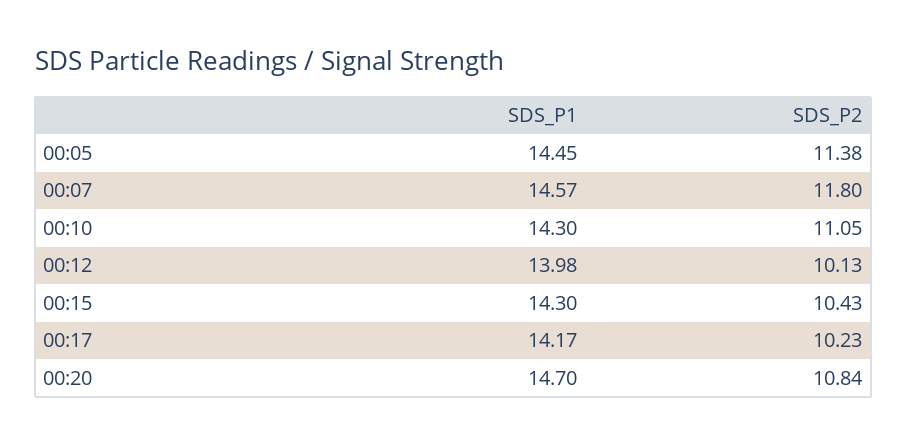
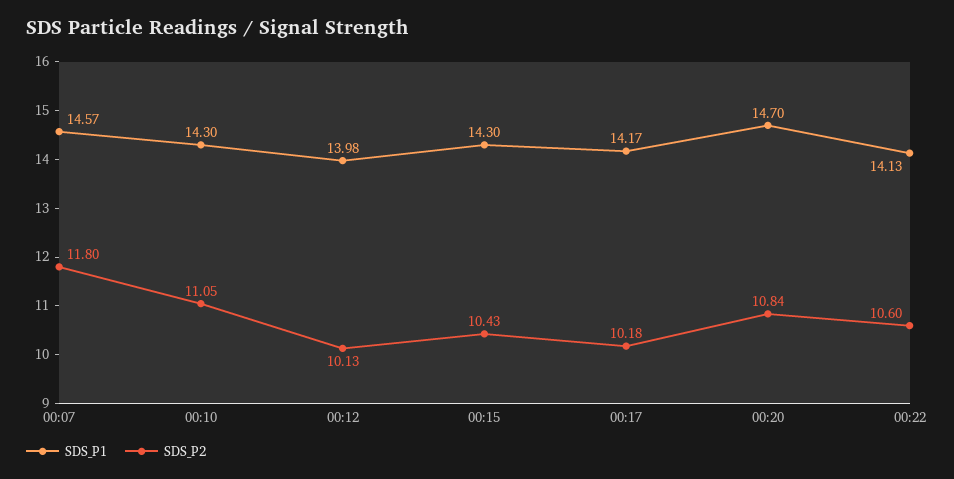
SDS_P1, 00:05: 14.45 -> none
SDS_P2, 00:05: 11.38 -> none
SDS_P2, 00:17: 10.23 -> 10.18
SDS_P1, 00:22: none -> 14.13
SDS_P2, 00:22: none -> 10.6

